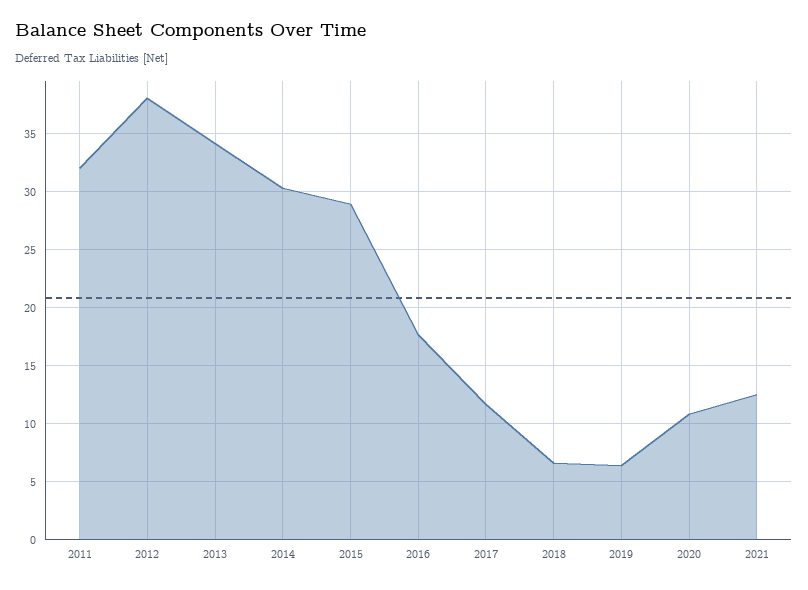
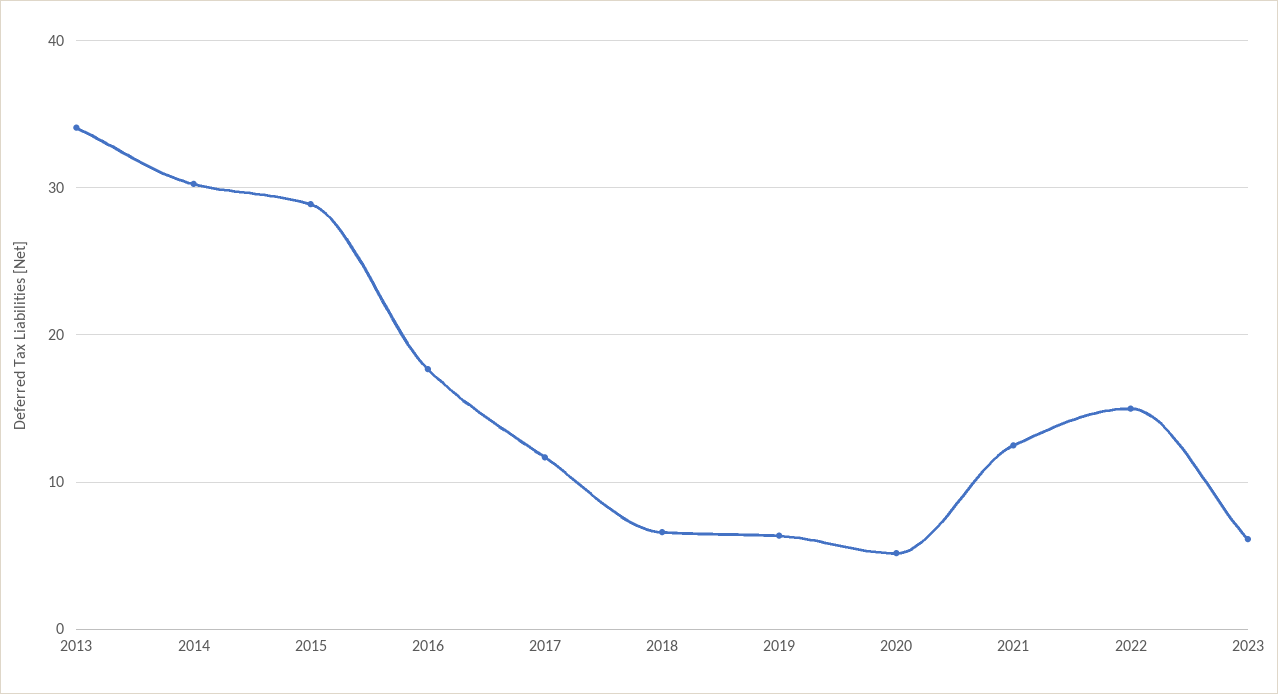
2011: 32 -> none
2012: 38 -> none
2020: 11 -> 5
2022: none -> 15
2023: none -> 6

